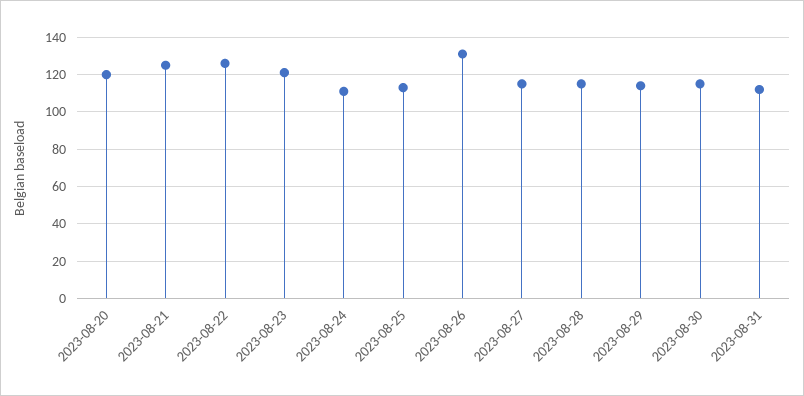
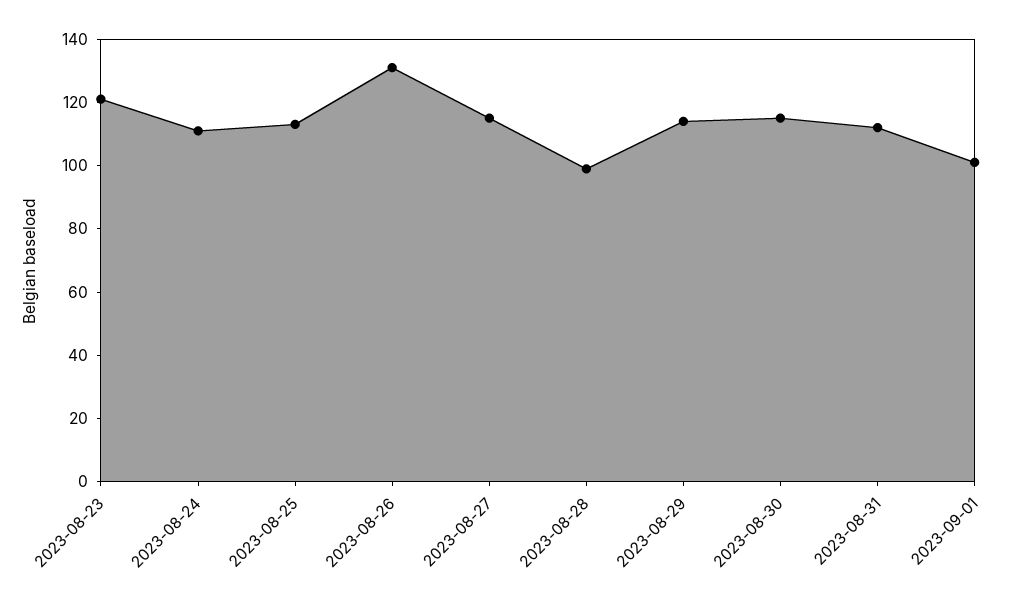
2023-08-20: 120 -> none
2023-08-21: 125 -> none
2023-08-22: 125 -> none
2023-08-28: 115 -> 100
2023-09-01: none -> 100

